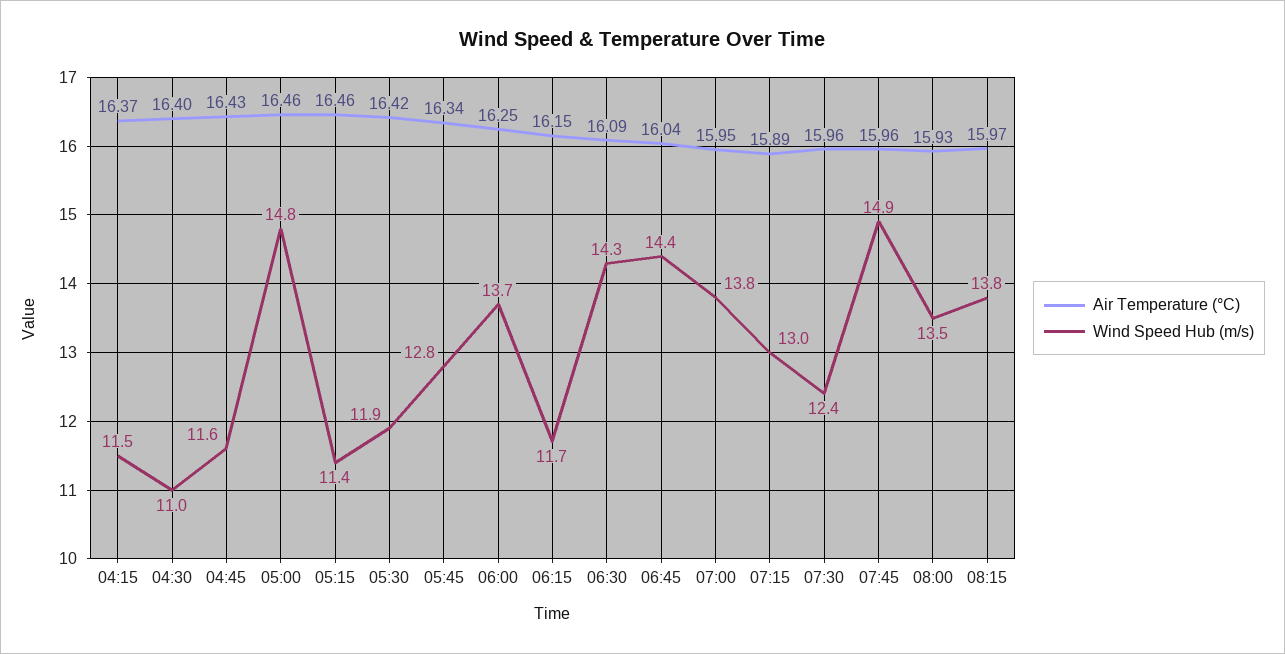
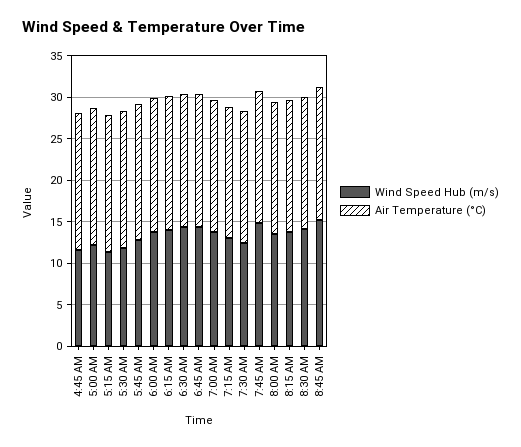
Air Temperature (°C), 04:15: 16.37 -> none
Wind Speed Hub (m/s), 04:15: 11.5 -> none
Air Temperature (°C), 04:30: 16.4 -> none
Wind Speed Hub (m/s), 04:30: 11 -> none
Wind Speed Hub (m/s), 05:00: 14.8 -> 12
Wind Speed Hub (m/s), 06:15: 11.7 -> 14
Wind Speed Hub (m/s), 8:30 AM: none -> 14
Air Temperature (°C), 8:30 AM: none -> 16
Wind Speed Hub (m/s), 8:45 AM: none -> 15
Air Temperature (°C), 8:45 AM: none -> 16

